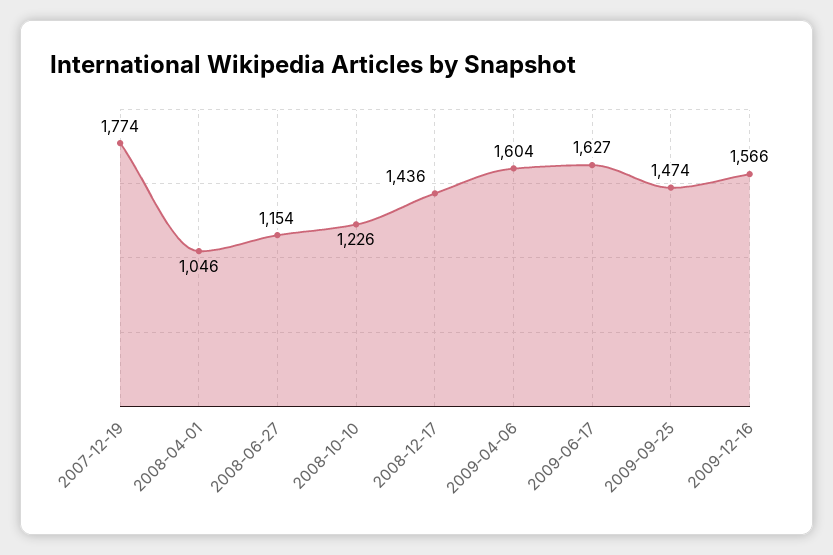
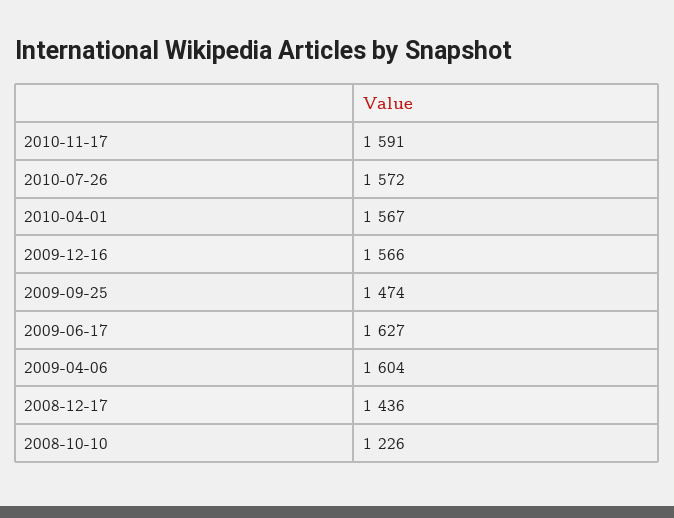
2007-12-19: 1774 -> none
2008-04-01: 1046 -> none
2008-06-27: 1154 -> none
2010-11-17: none -> 1591
2010-07-26: none -> 1572
2010-04-01: none -> 1567

